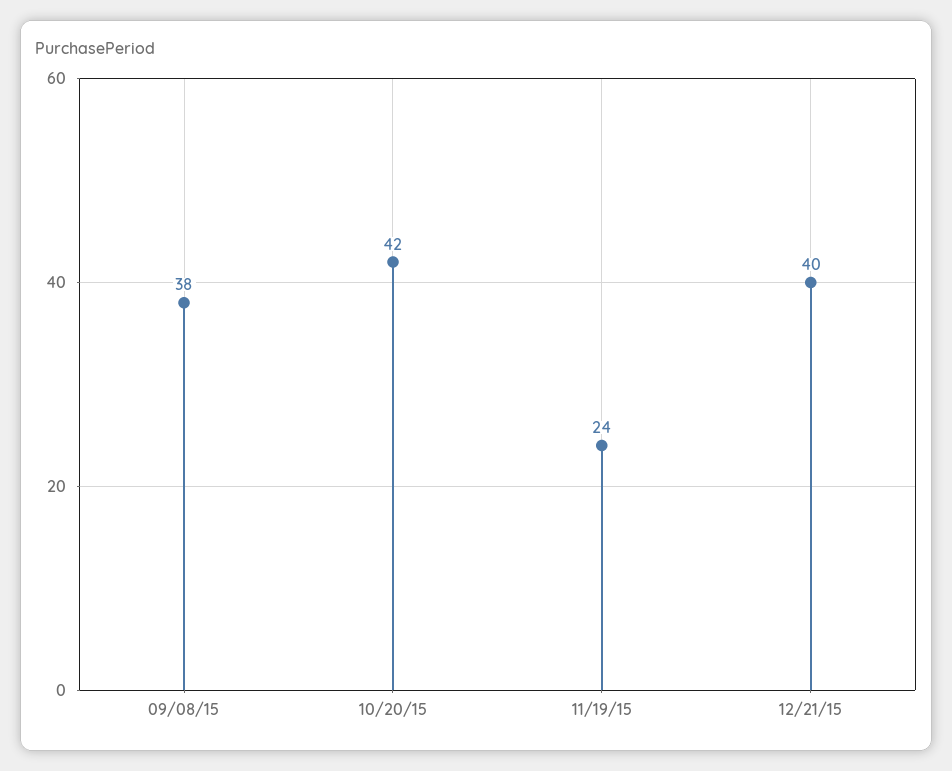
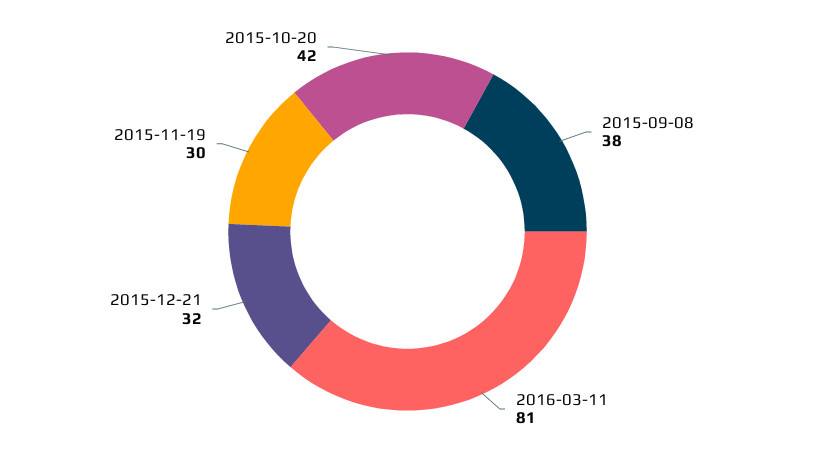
11/19/15: 24 -> 30
12/21/15: 40 -> 32
2016-03-11: none -> 81

